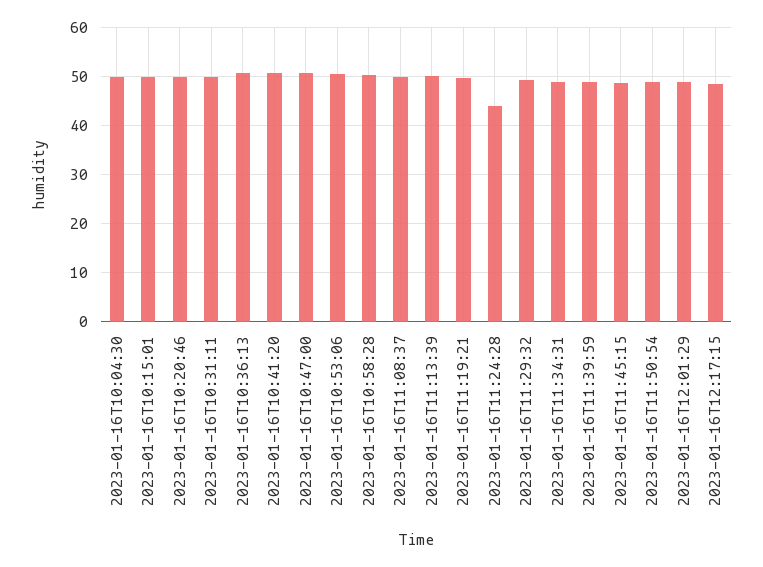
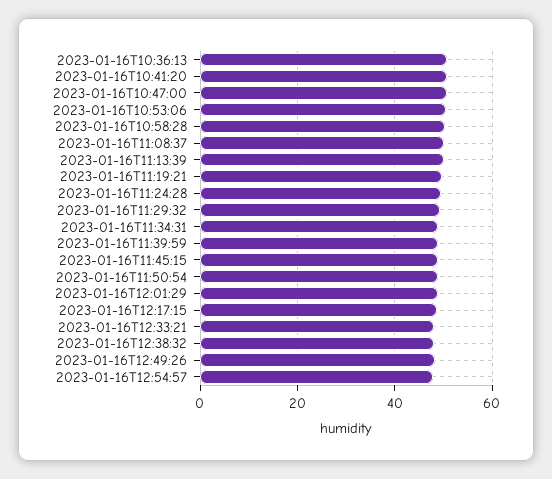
2023-01-16T10:04:30: 50 -> none
2023-01-16T10:15:01: 50 -> none
2023-01-16T10:20:46: 50 -> none
2023-01-16T10:31:11: 50 -> none
2023-01-16T11:24:28: 44 -> 50
2023-01-16T12:33:21: none -> 48
2023-01-16T12:38:32: none -> 48
2023-01-16T12:49:26: none -> 48
2023-01-16T12:54:57: none -> 48

